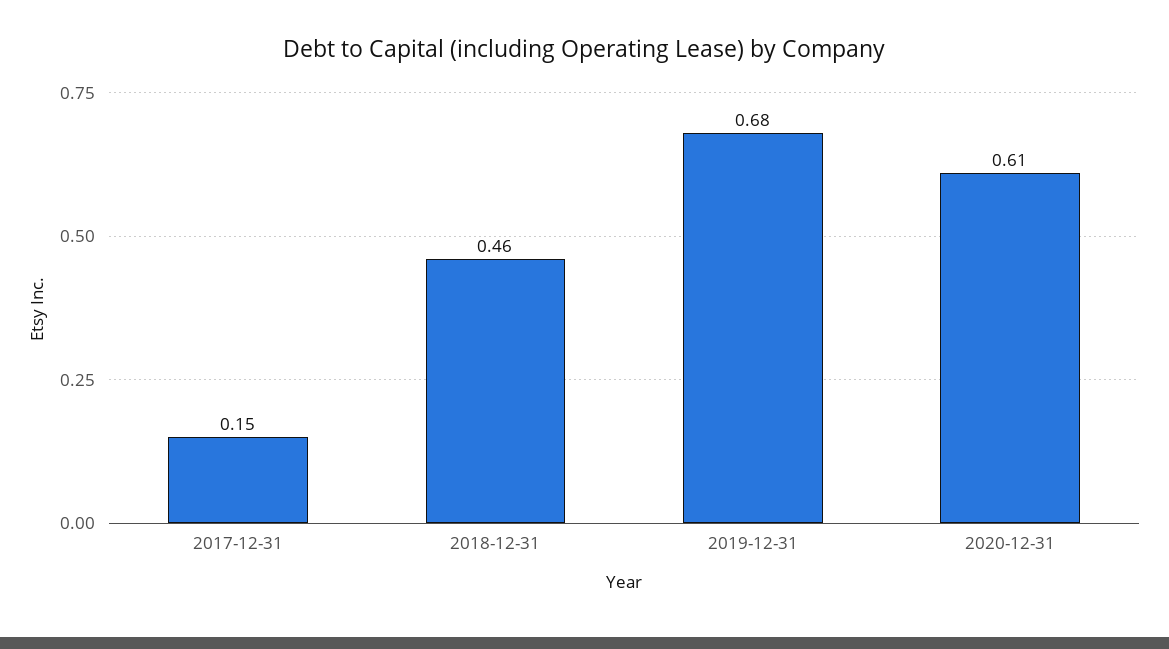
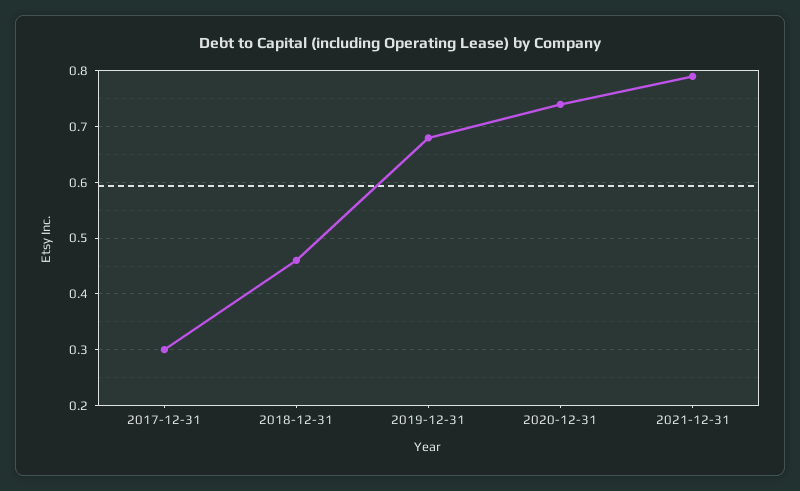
2017-12-31: 0.15 -> 0.3
2020-12-31: 0.61 -> 0.75
2021-12-31: none -> 0.8

